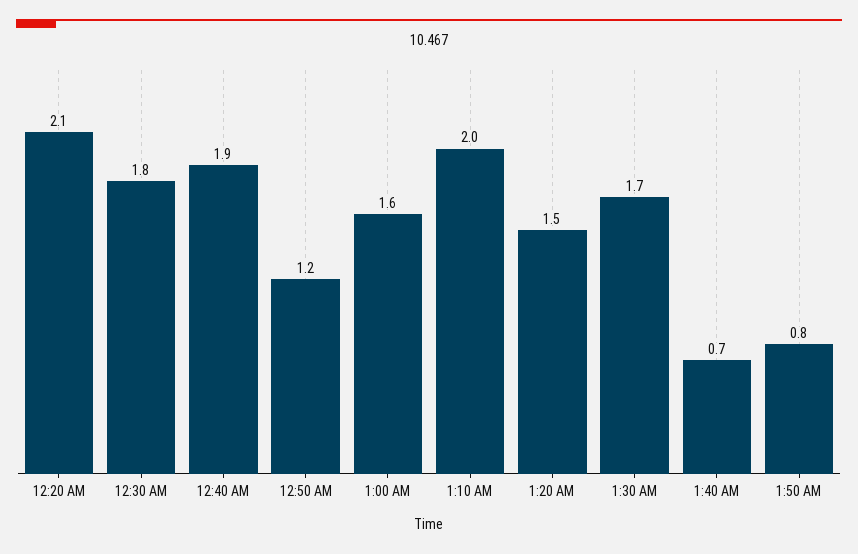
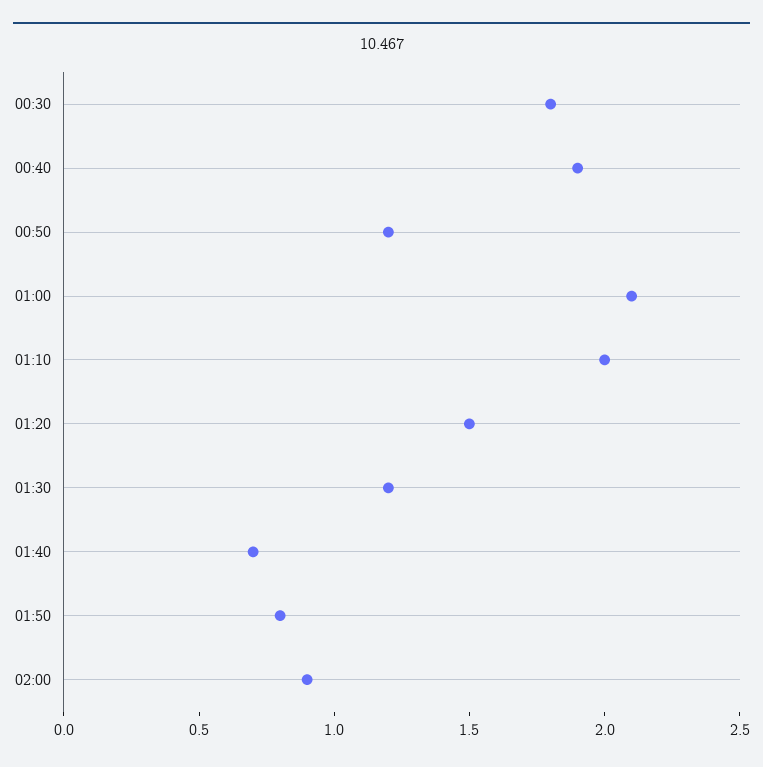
12:20 AM: 2.1 -> none
1:00 AM: 1.6 -> 2.1
1:30 AM: 1.7 -> 1.2
02:00: none -> 0.9

